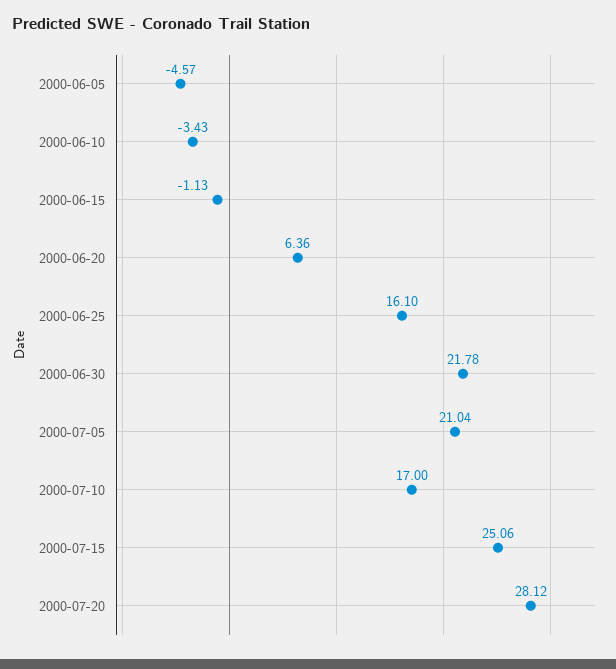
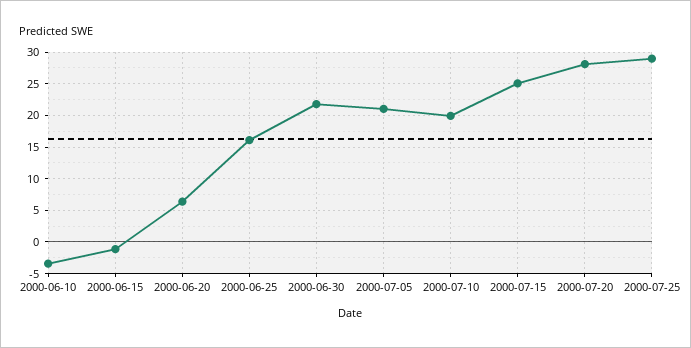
2000-06-05: -4.57 -> none
2000-07-10: 17 -> 20
2000-07-25: none -> 29

